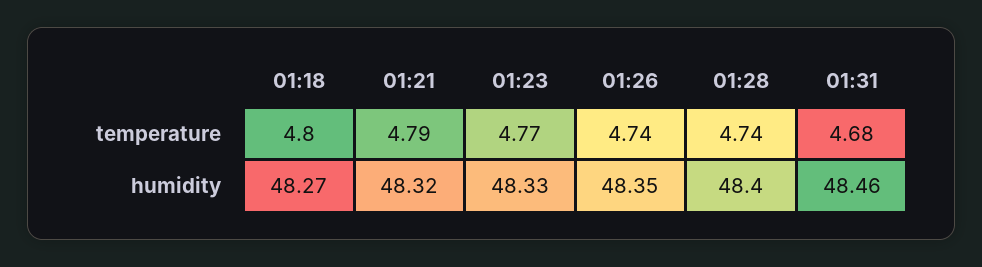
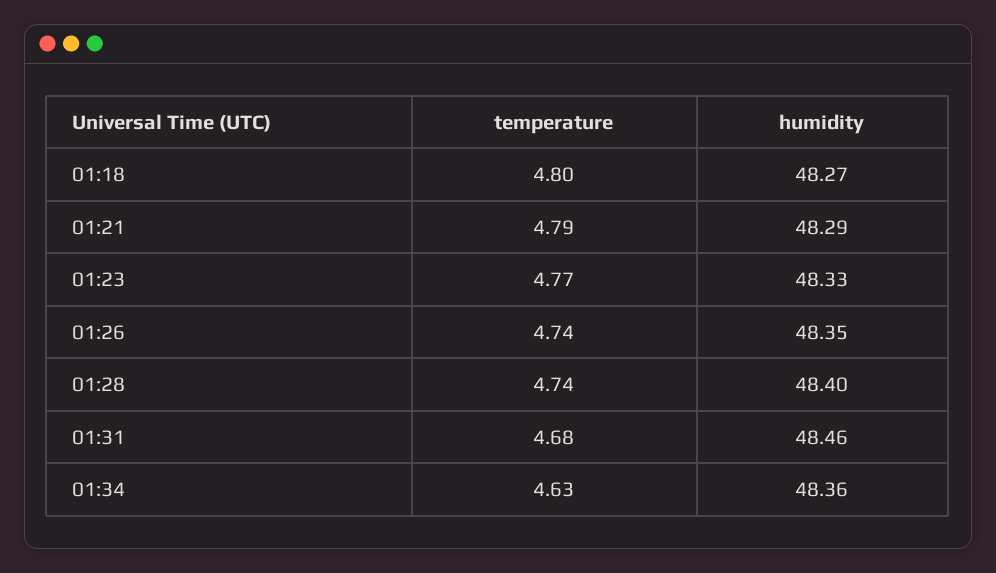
01:21, humidity: 48.32 -> 48.29
01:34, temperature: none -> 4.63
01:34, humidity: none -> 48.36

